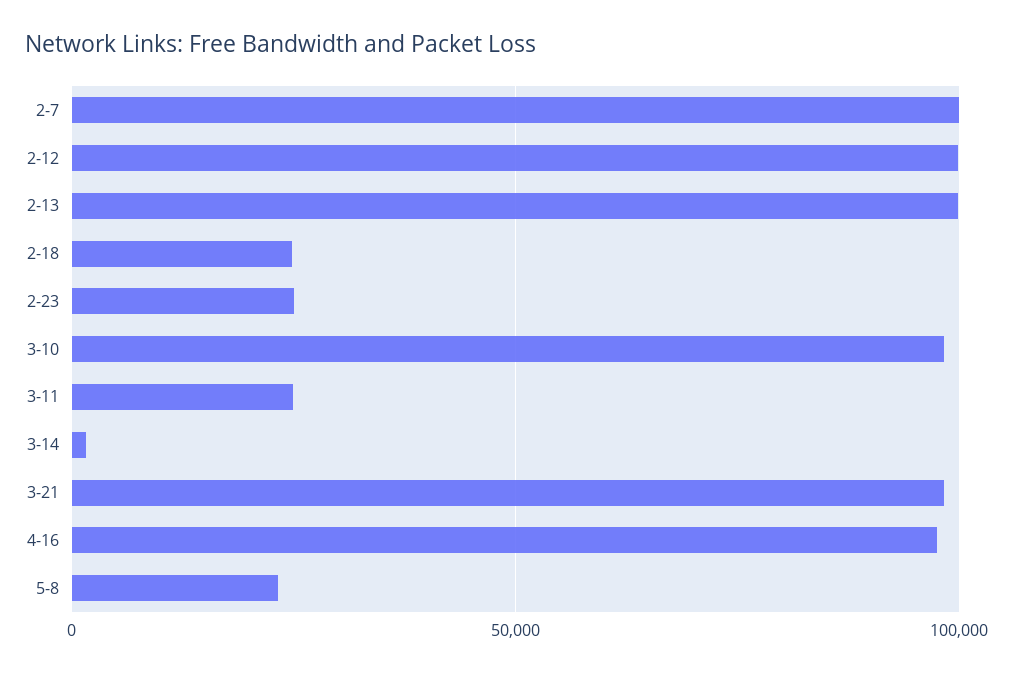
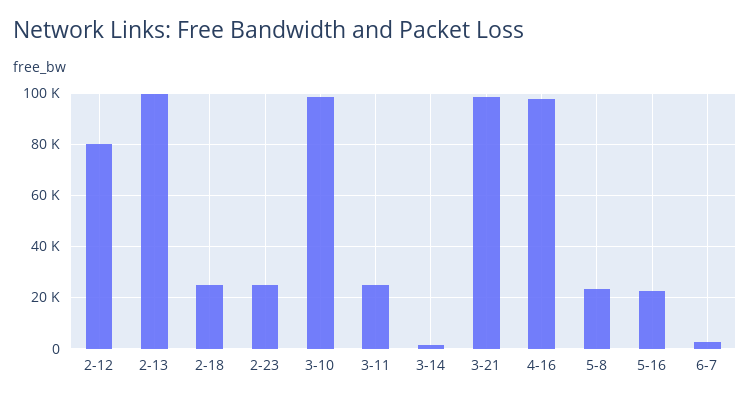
2-7: 100000 -> none
2-12: 100000 -> 80000
5-16: none -> 22500
6-7: none -> 2500

